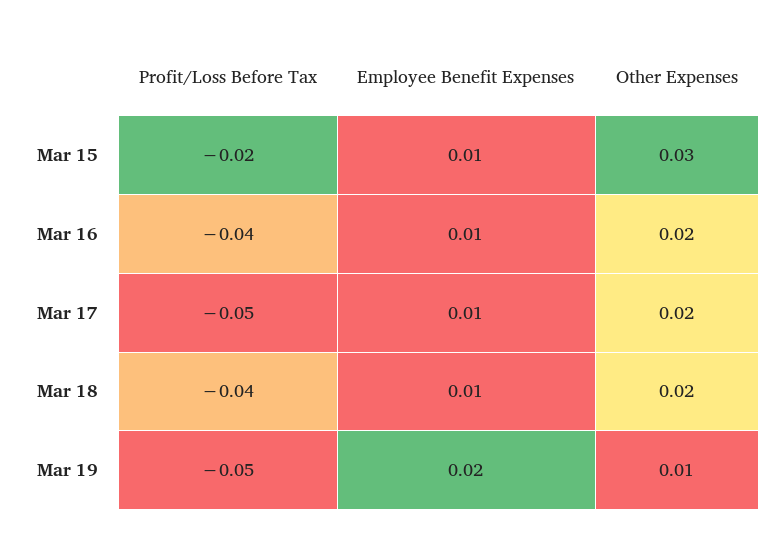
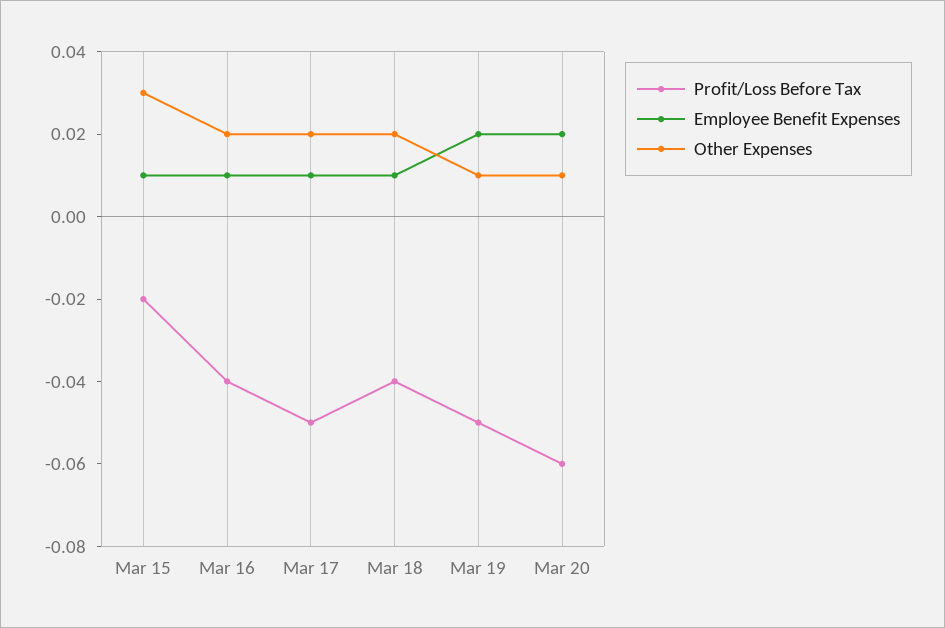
Profit/Loss Before Tax, Mar 20: none -> -0.06
Employee Benefit Expenses, Mar 20: none -> 0.02
Other Expenses, Mar 20: none -> 0.01

